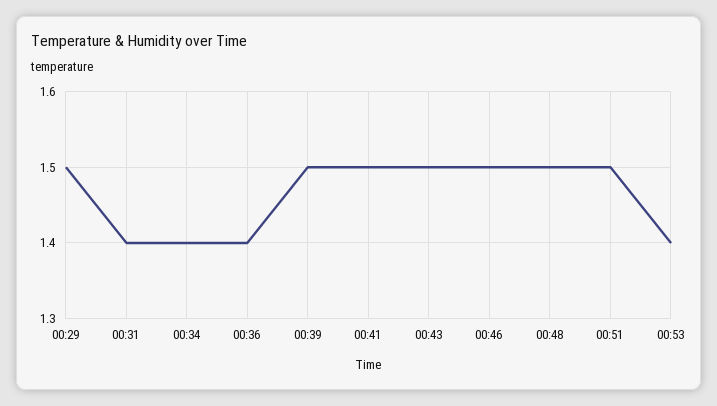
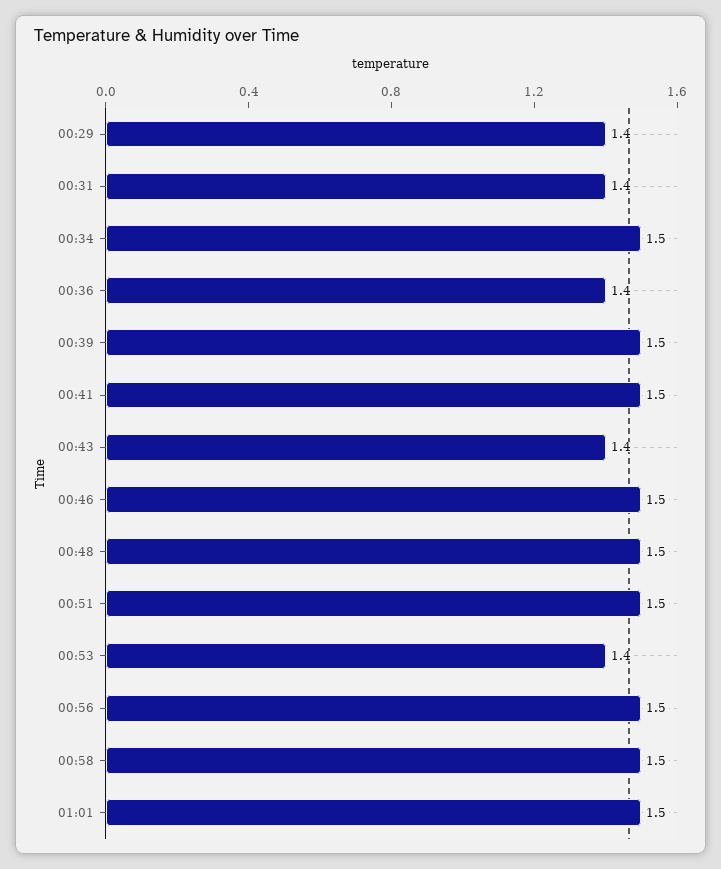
00:29: 1.5 -> 1.4
00:34: 1.4 -> 1.5
00:43: 1.5 -> 1.4
00:56: none -> 1.5
00:58: none -> 1.5
01:01: none -> 1.5

